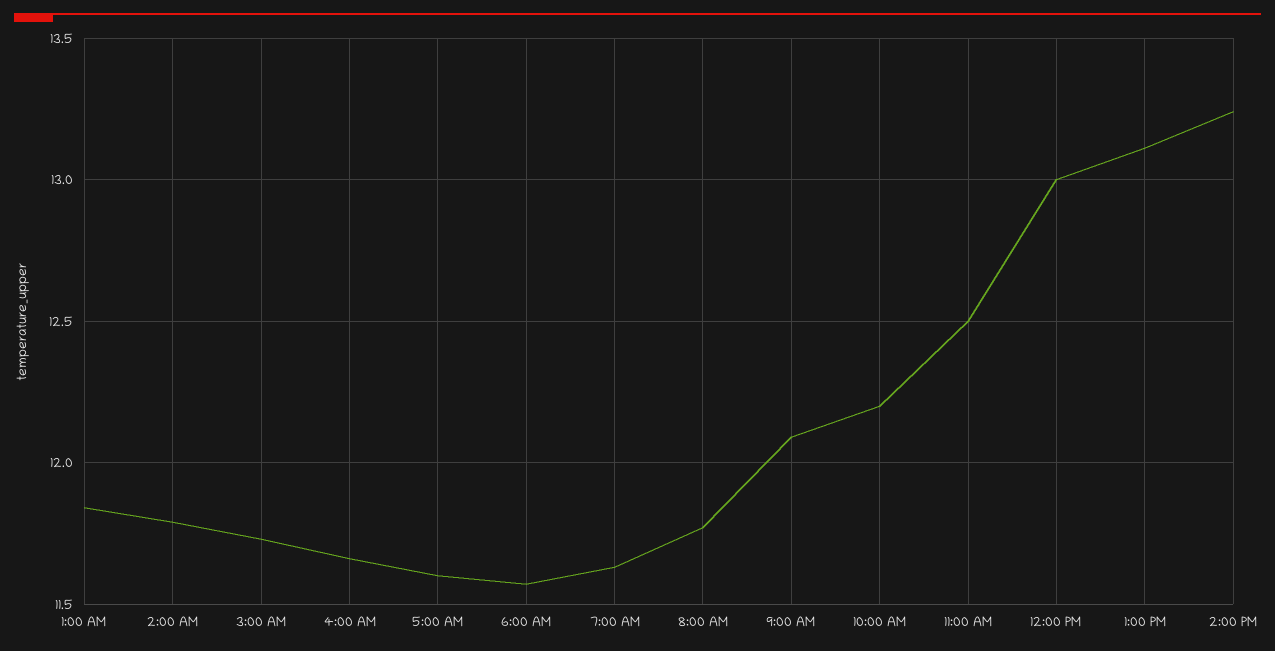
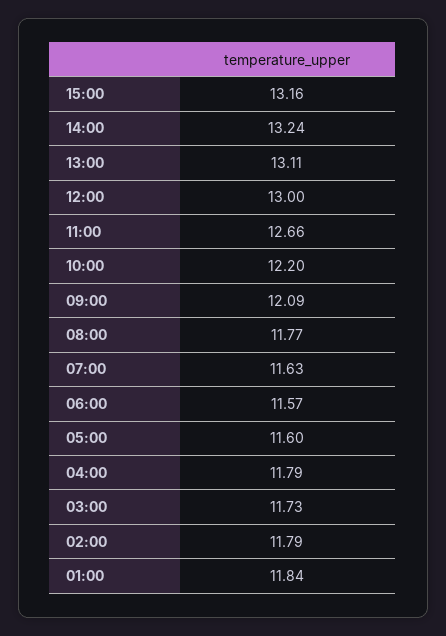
4:00 AM: 11.65 -> 11.79
11:00 AM: 12.5 -> 12.66
15:00: none -> 13.16

